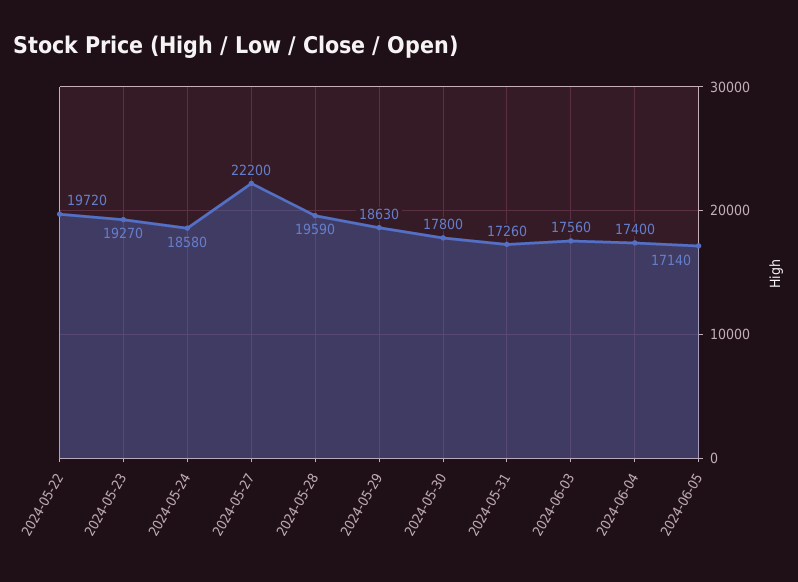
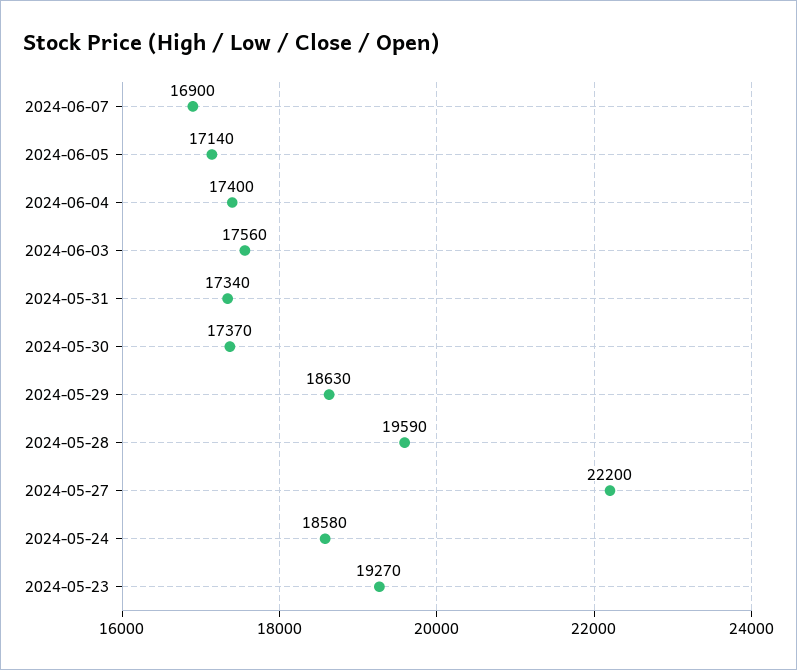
2024-05-22: 19720 -> none
2024-05-30: 17800 -> 17370
2024-05-31: 17260 -> 17340
2024-06-07: none -> 16900

